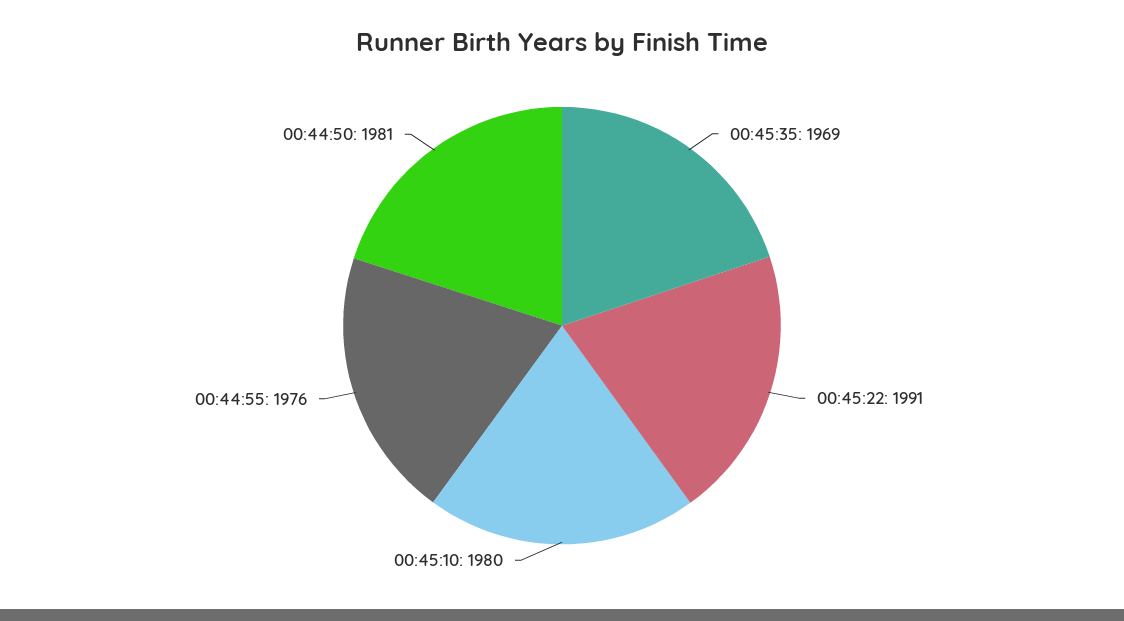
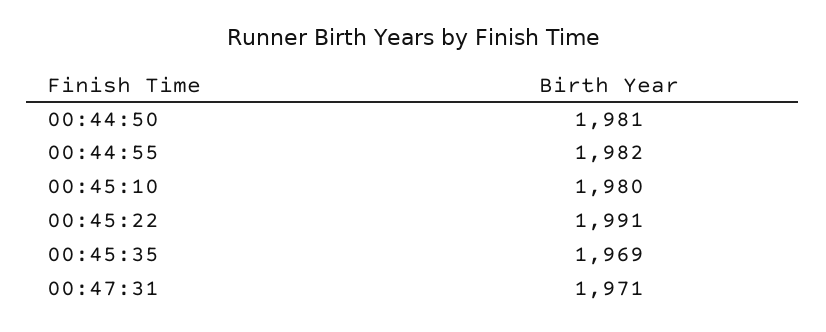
00:44:55: 1976 -> 1982
00:47:31: none -> 1971

